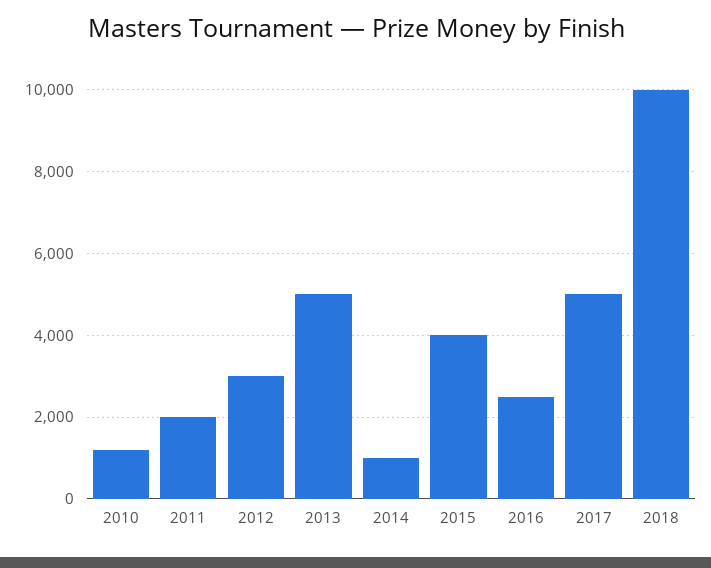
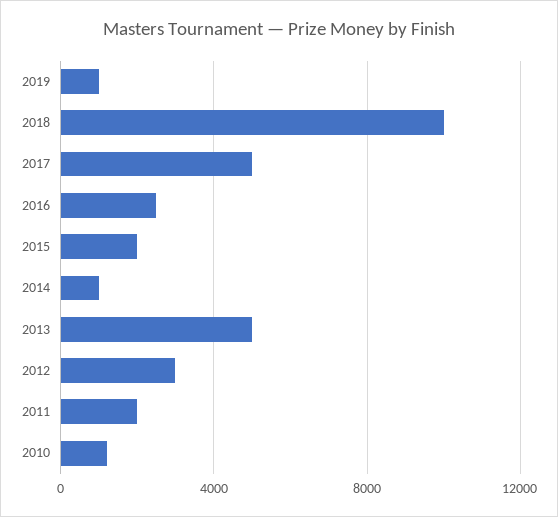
2015: 4000 -> 2000
2019: none -> 1000

